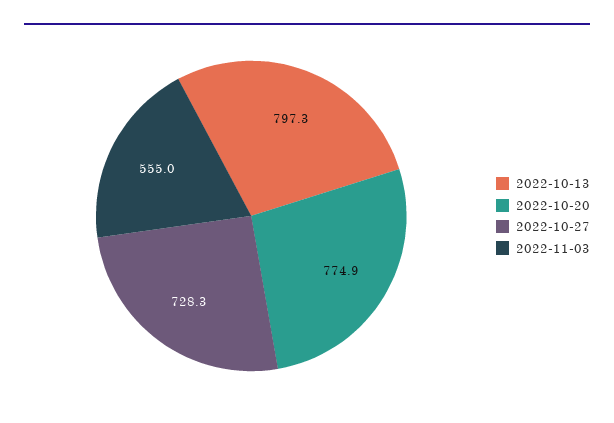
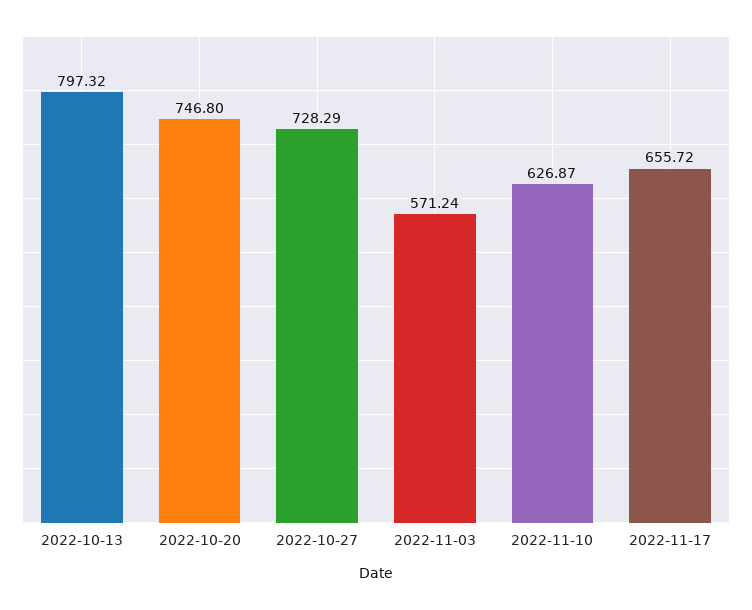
2022-10-20: 774.9 -> 746.8
2022-11-03: 555 -> 571.24
2022-11-10: none -> 626.87
2022-11-17: none -> 655.72

